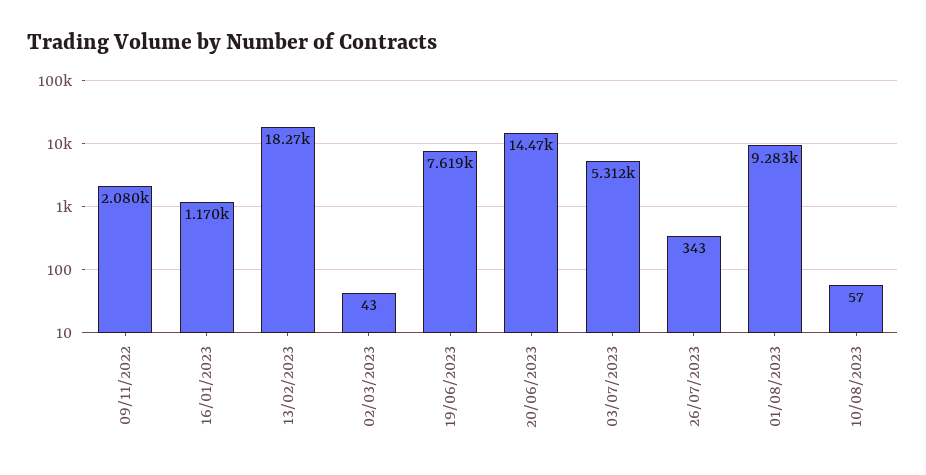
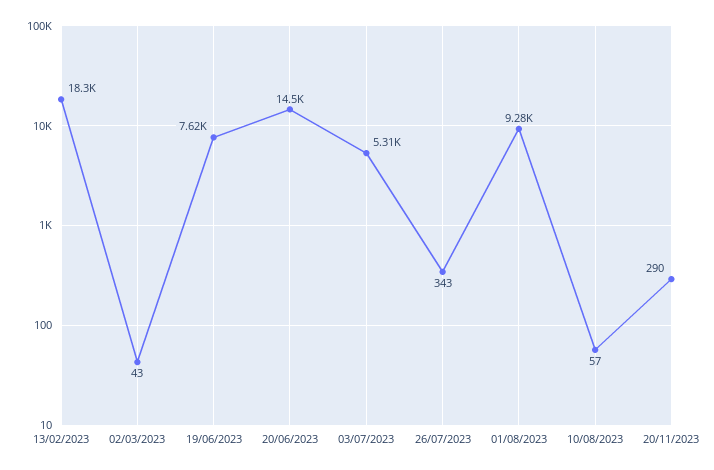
09/11/2022: 2080 -> none
16/01/2023: 1170 -> none
20/11/2023: none -> 290

